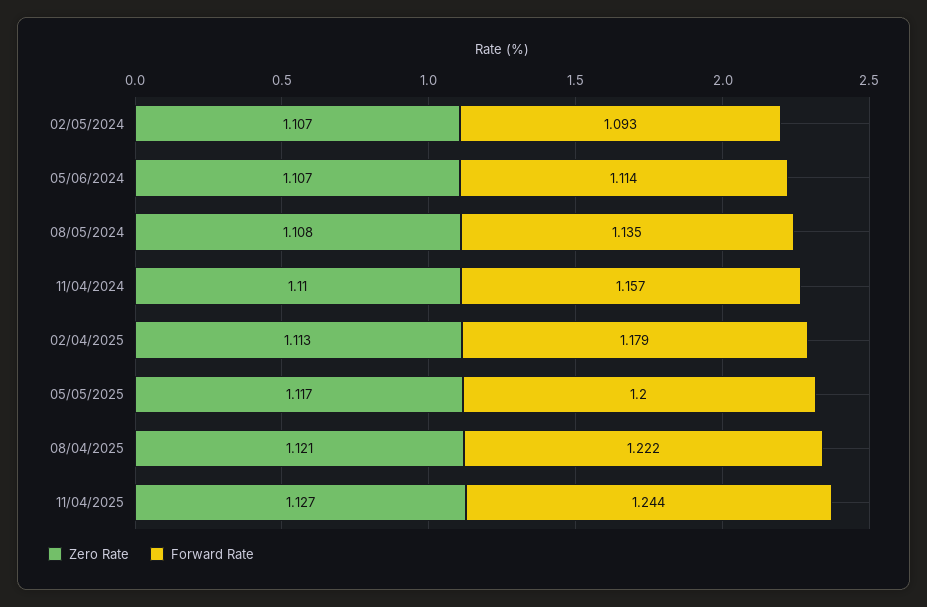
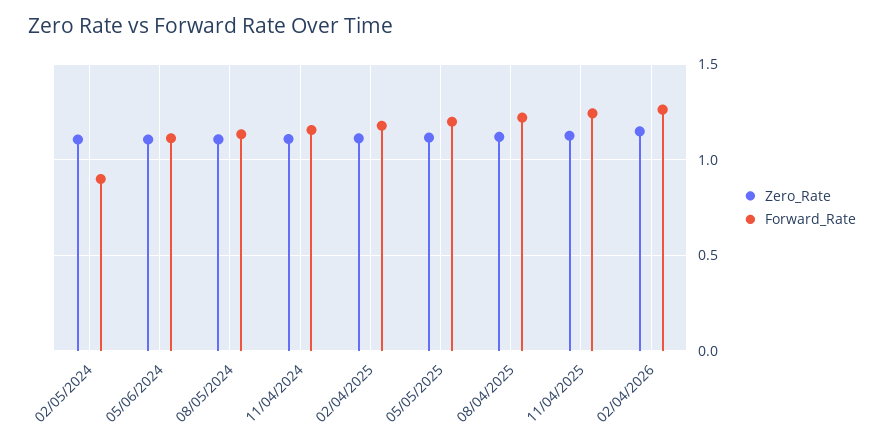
Forward Rate, 02/05/2024: 1.093 -> 0.9
Zero Rate, 02/04/2026: none -> 1.15
Forward Rate, 02/04/2026: none -> 1.25

